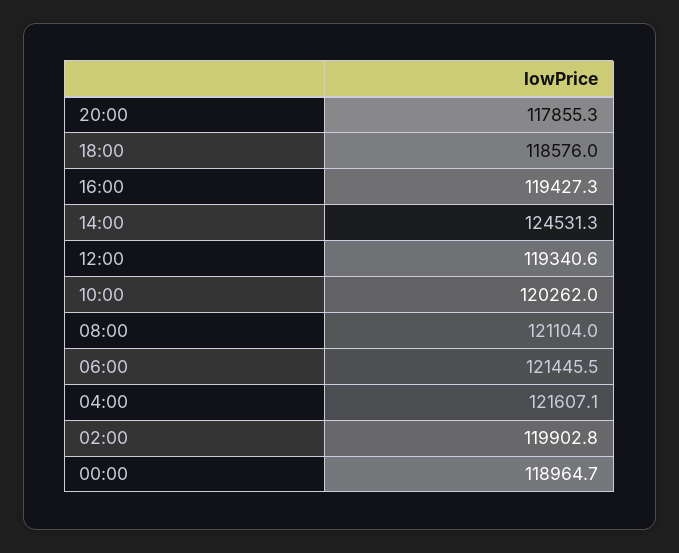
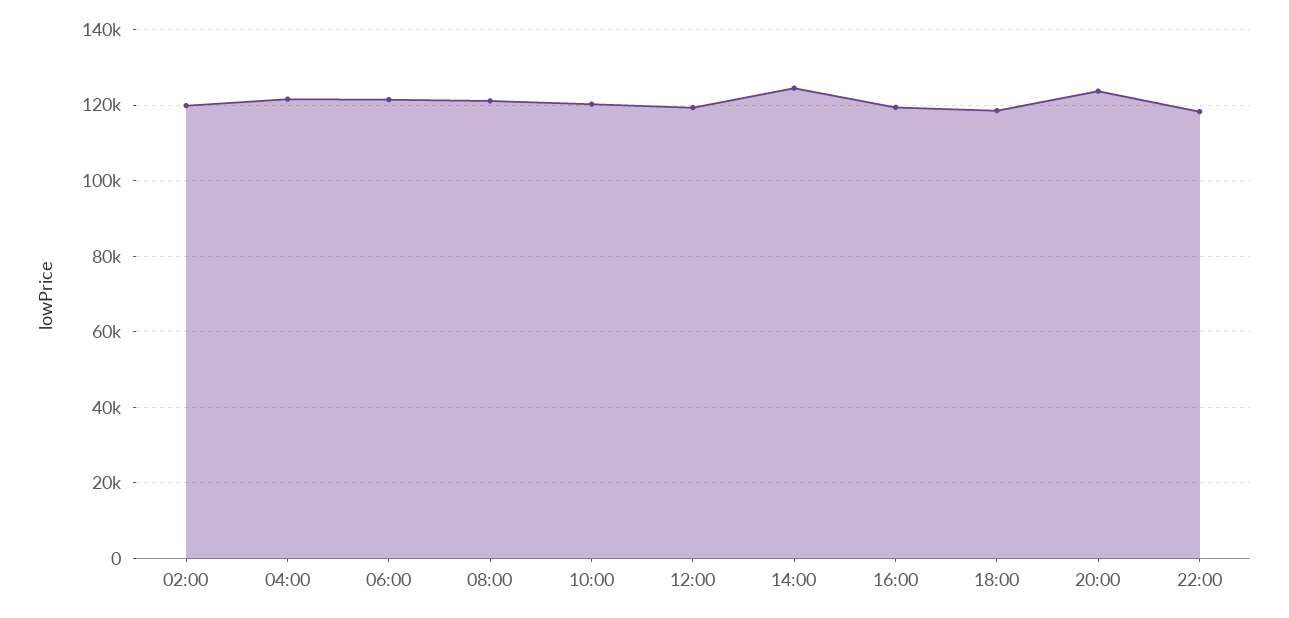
20:00: 117855.3 -> 124000
00:00: 118964.7 -> none
22:00: none -> 118000

